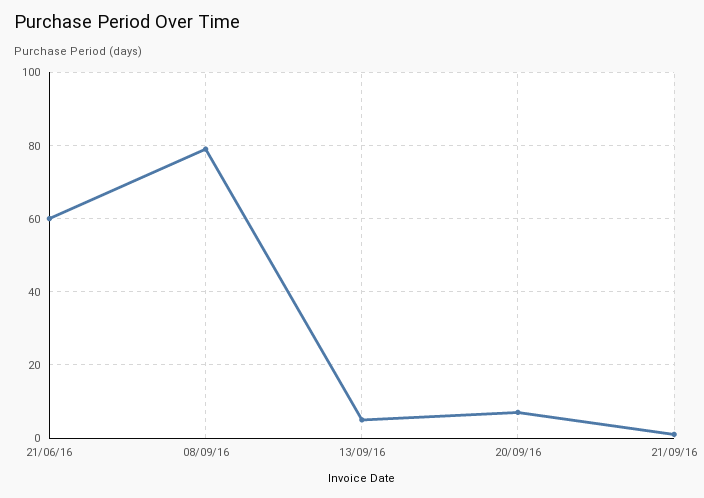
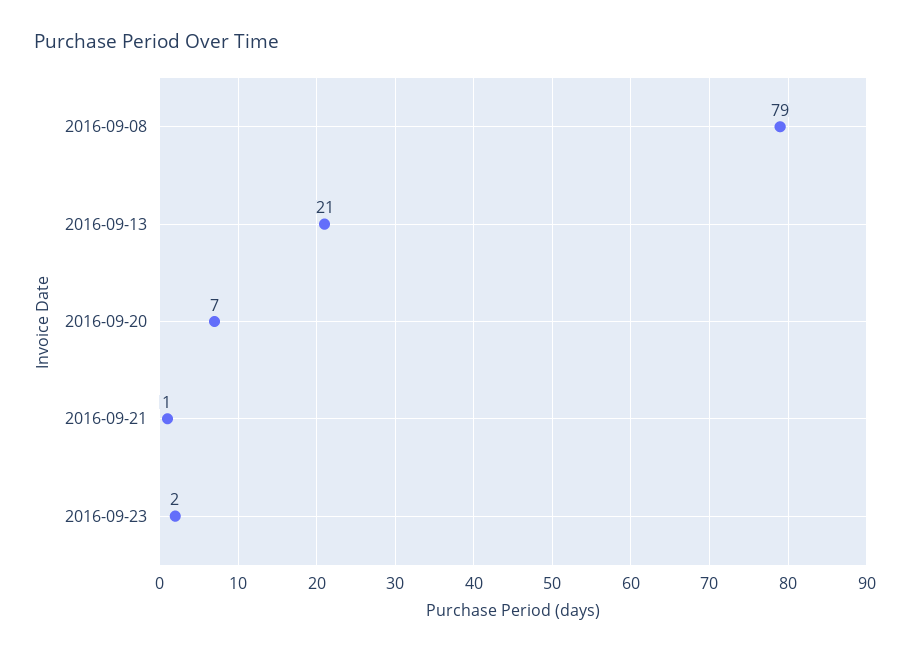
21/06/16: 60 -> none
13/09/16: 5 -> 21
2016-09-23: none -> 2

